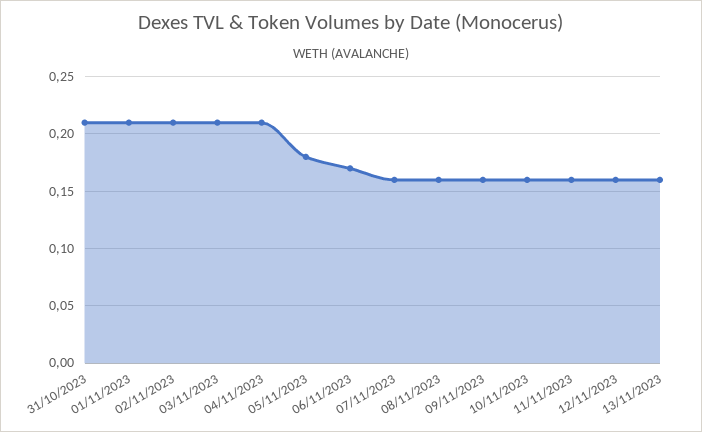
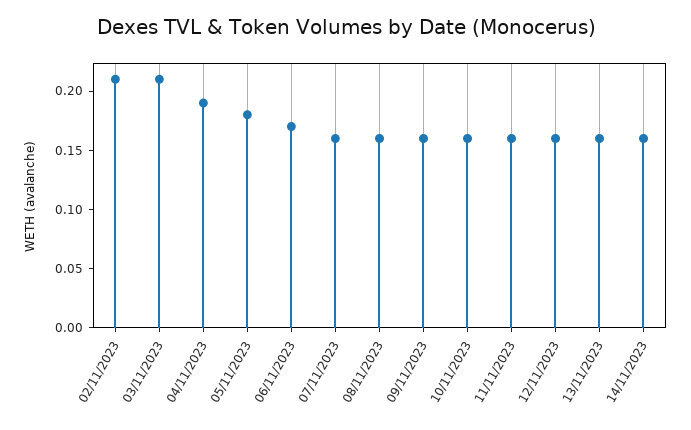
31/10/2023: 0.21 -> none
01/11/2023: 0.21 -> none
04/11/2023: 0.21 -> 0.19
14/11/2023: none -> 0.16

